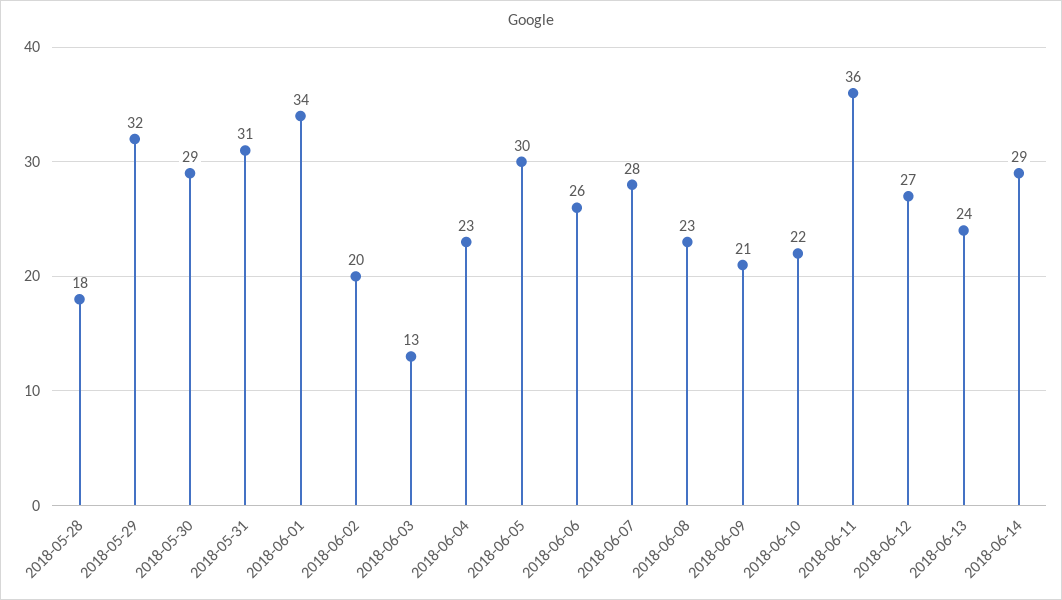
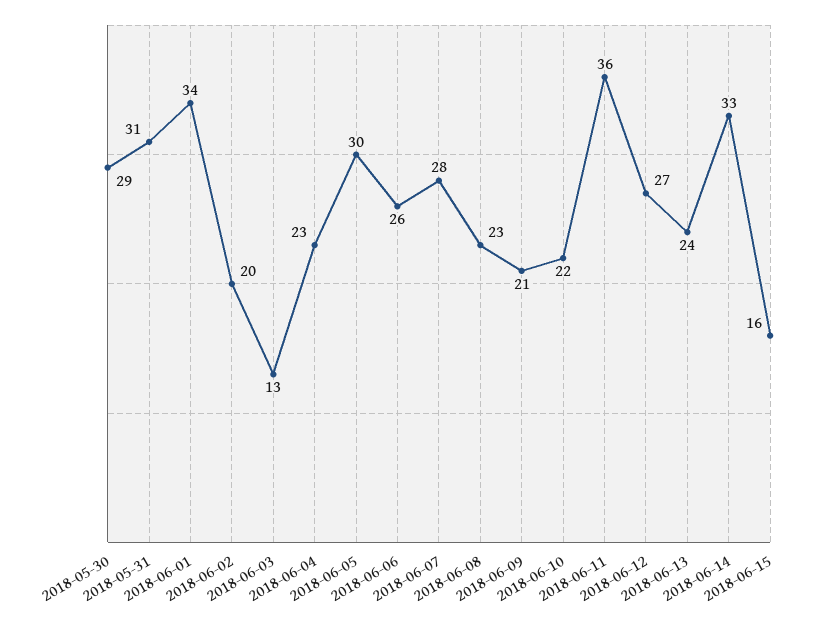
2018-05-28: 18 -> none
2018-05-29: 32 -> none
2018-06-14: 29 -> 33
2018-06-15: none -> 16

